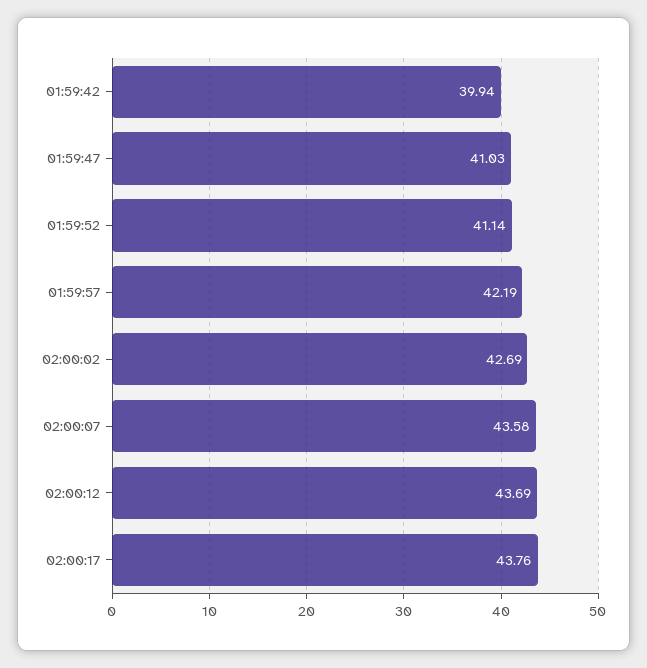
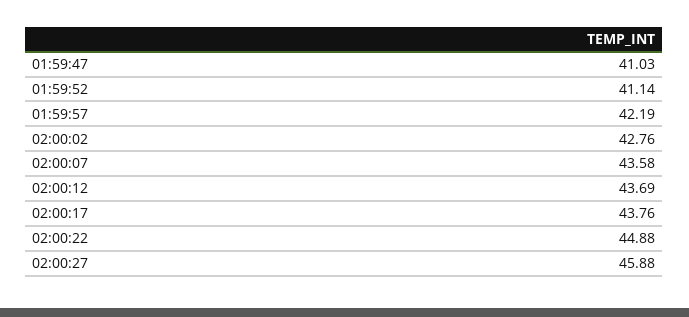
01:59:42: 39.94 -> none
02:00:02: 42.69 -> 42.76
02:00:22: none -> 44.88
02:00:27: none -> 45.88

